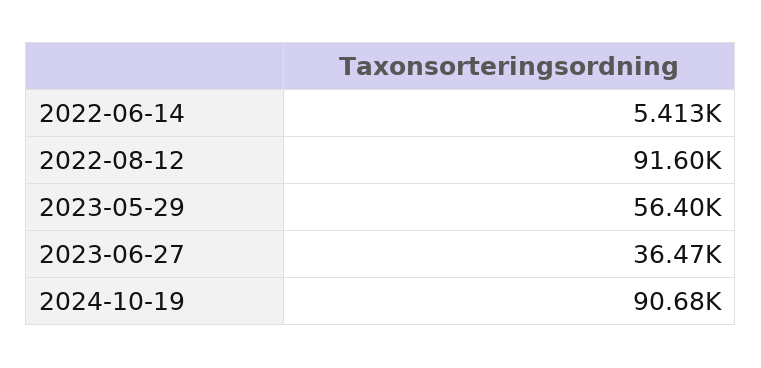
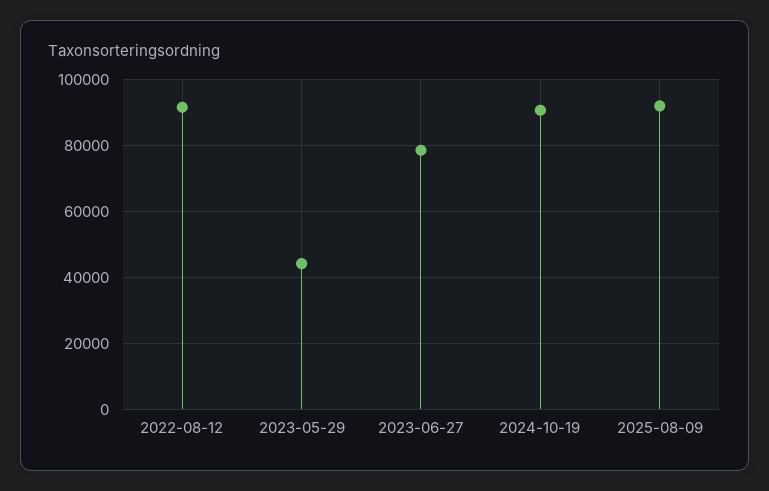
2022-06-14: 5413 -> none
2023-05-29: 56400 -> 44000
2023-06-27: 36470 -> 78000
2025-08-09: none -> 92000

